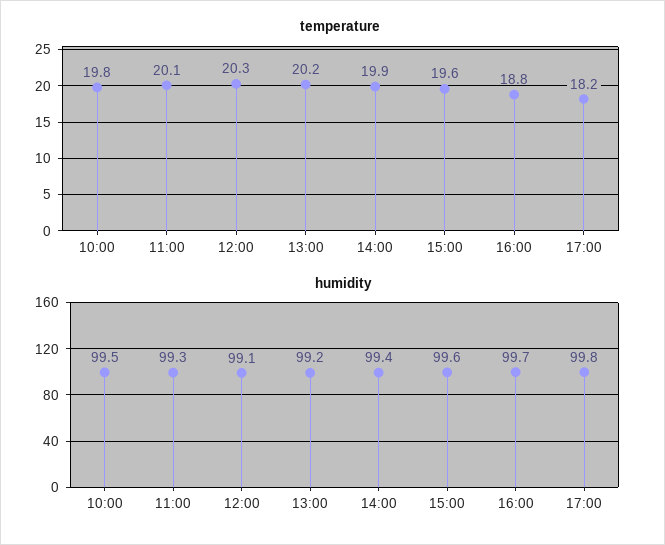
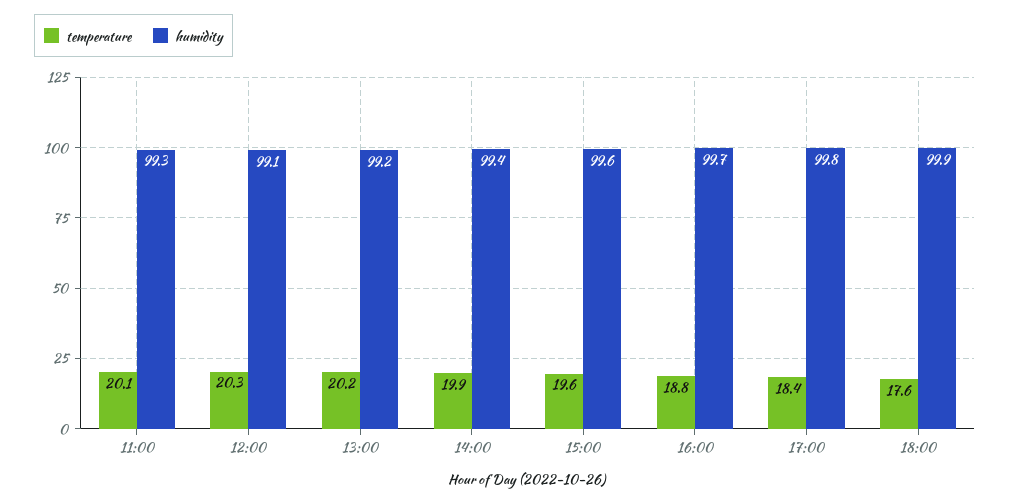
temperature, 10:00: 19.8 -> none
temperature, 17:00: 18.2 -> 18.4
humidity, 10:00: 99.5 -> none
temperature, 18:00: none -> 17.6
humidity, 18:00: none -> 99.9

